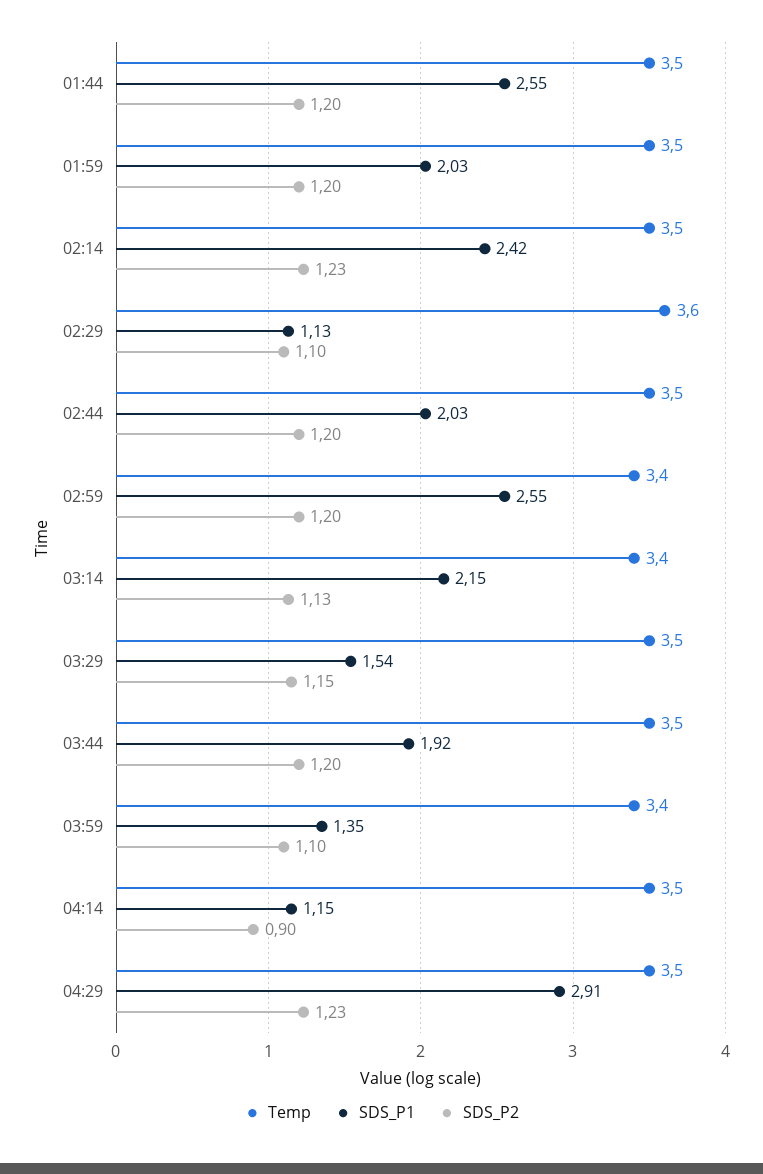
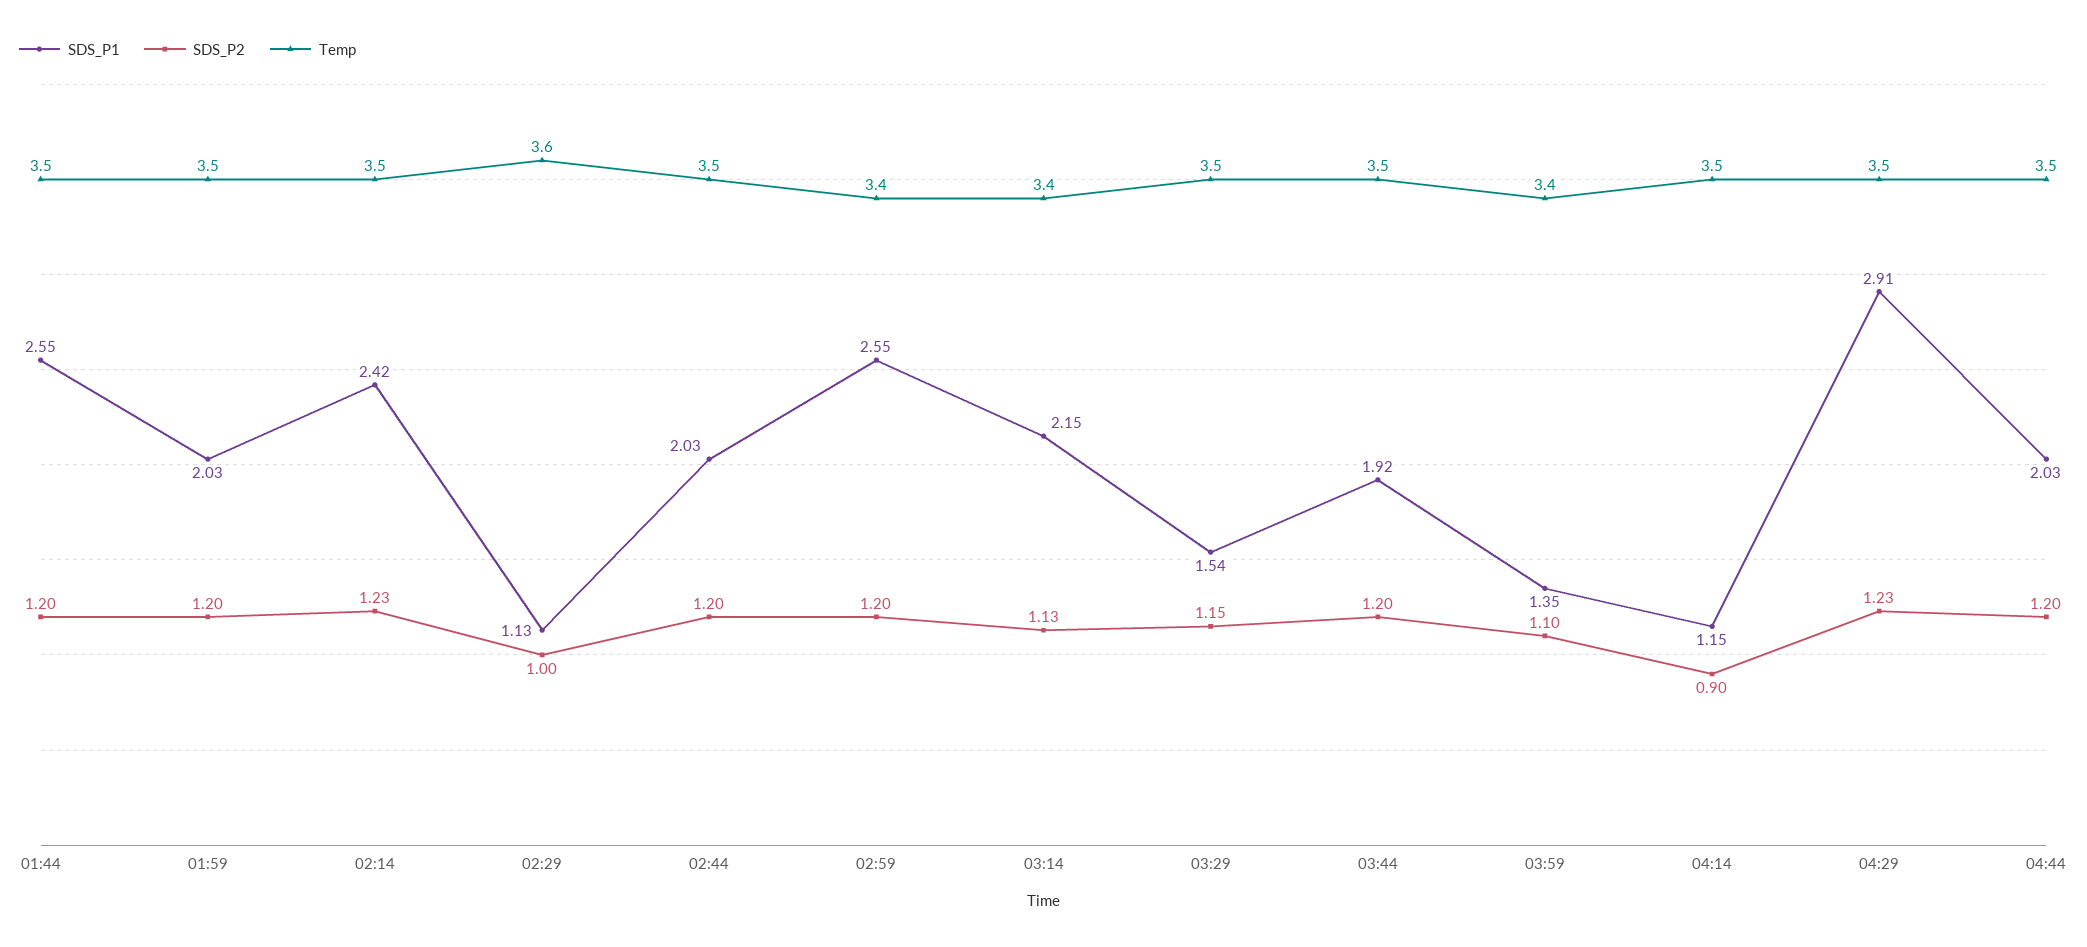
SDS_P2, 02:29: 1.1 -> 1
SDS_P1, 04:44: none -> 2.03
SDS_P2, 04:44: none -> 1.2
Temp, 04:44: none -> 3.5

